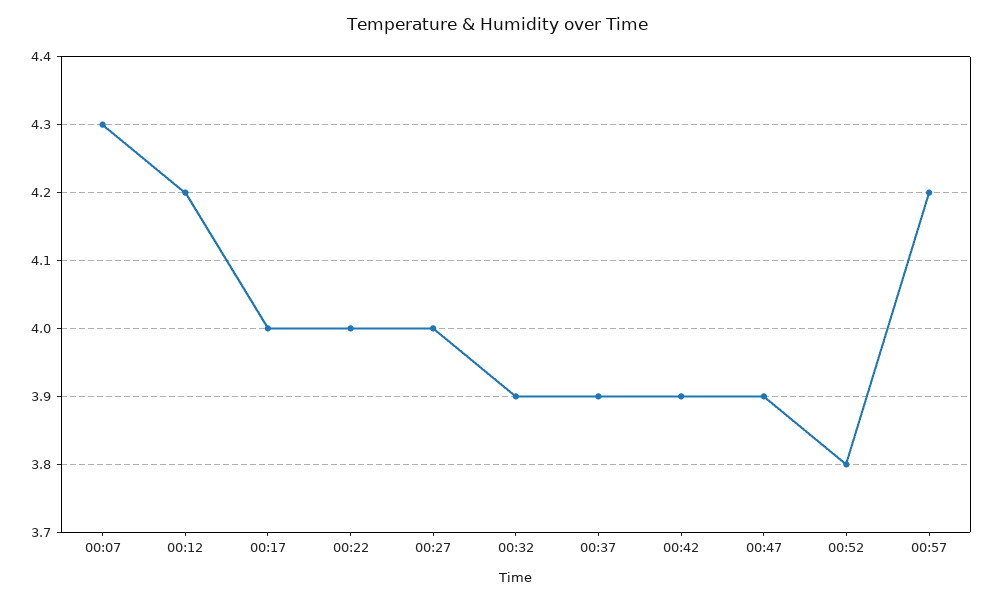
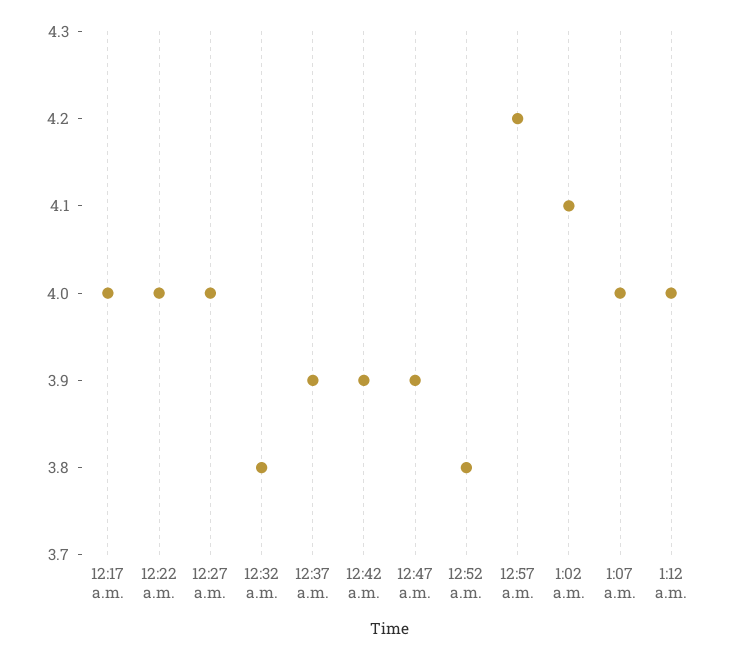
00:07: 4.3 -> none
00:12: 4.2 -> none
00:32: 3.9 -> 3.8
1:02 a.m.: none -> 4.1
1:07 a.m.: none -> 4
1:12 a.m.: none -> 4

